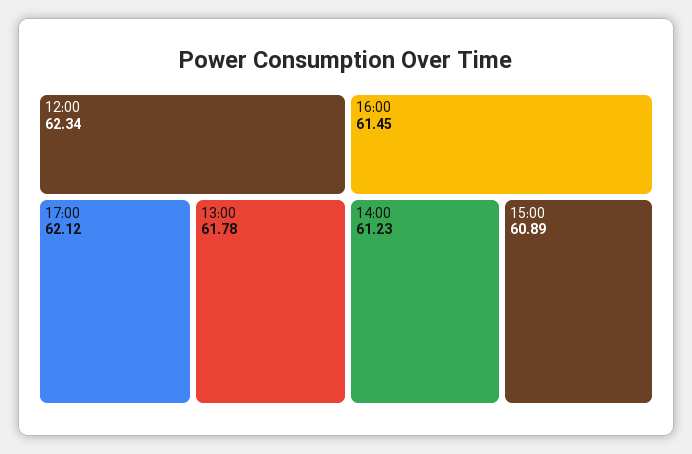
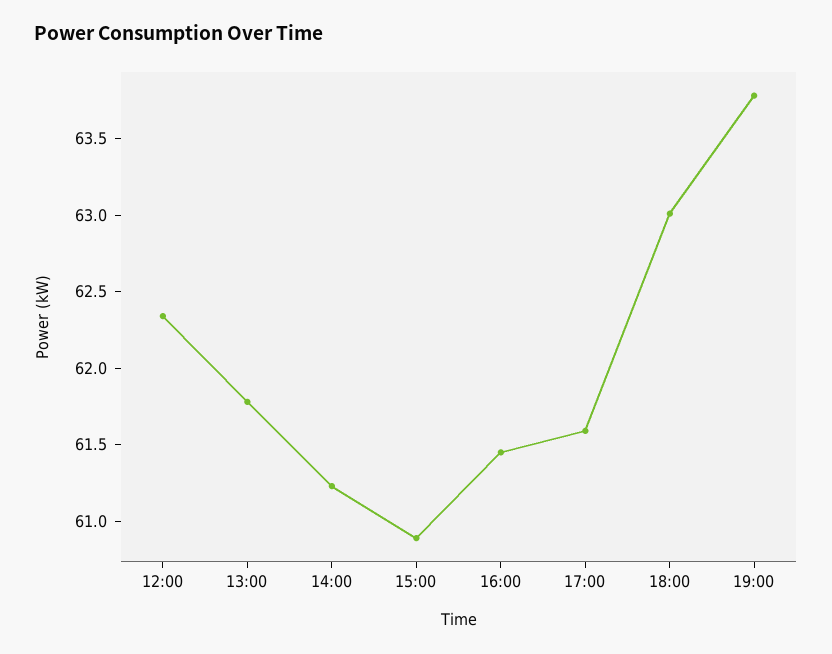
17:00: 62.12 -> 61.6
18:00: none -> 63
19:00: none -> 63.8

